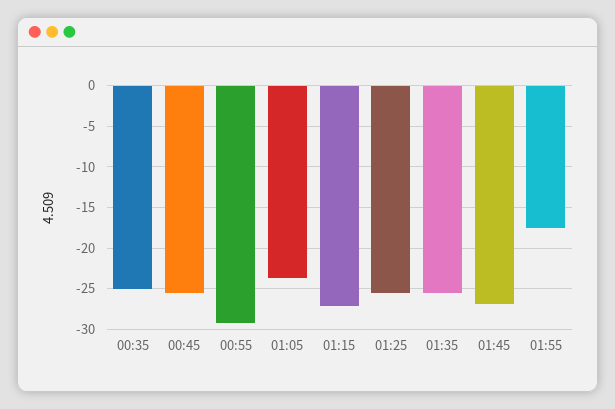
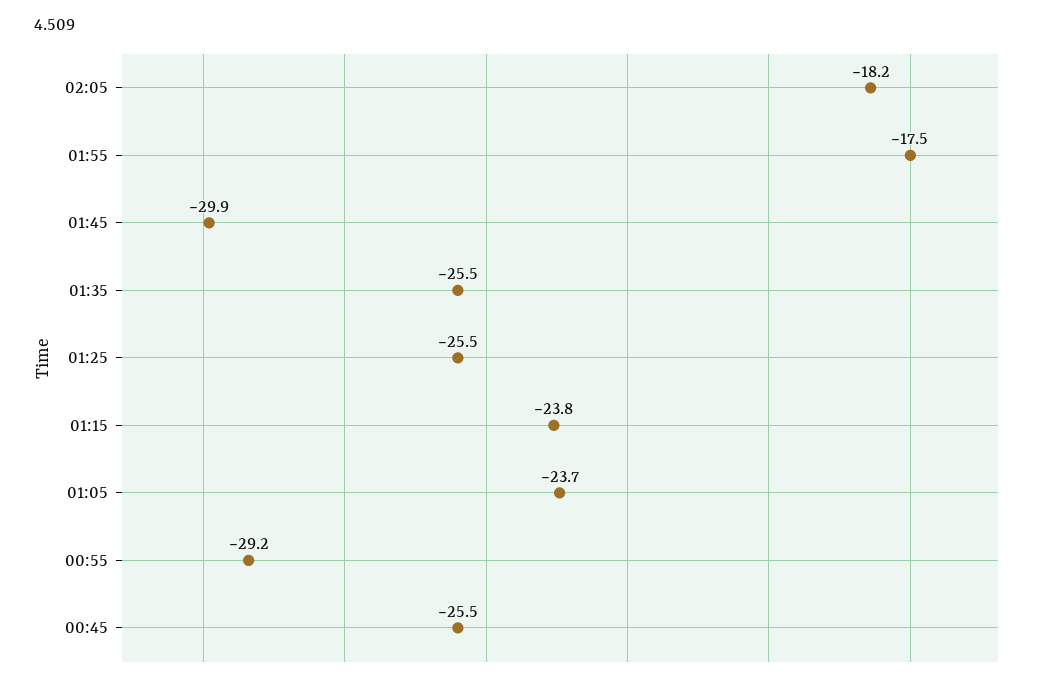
00:35: -25 -> none
01:15: -27 -> -23.8
01:45: -27 -> -29.9
02:05: none -> -18.2

